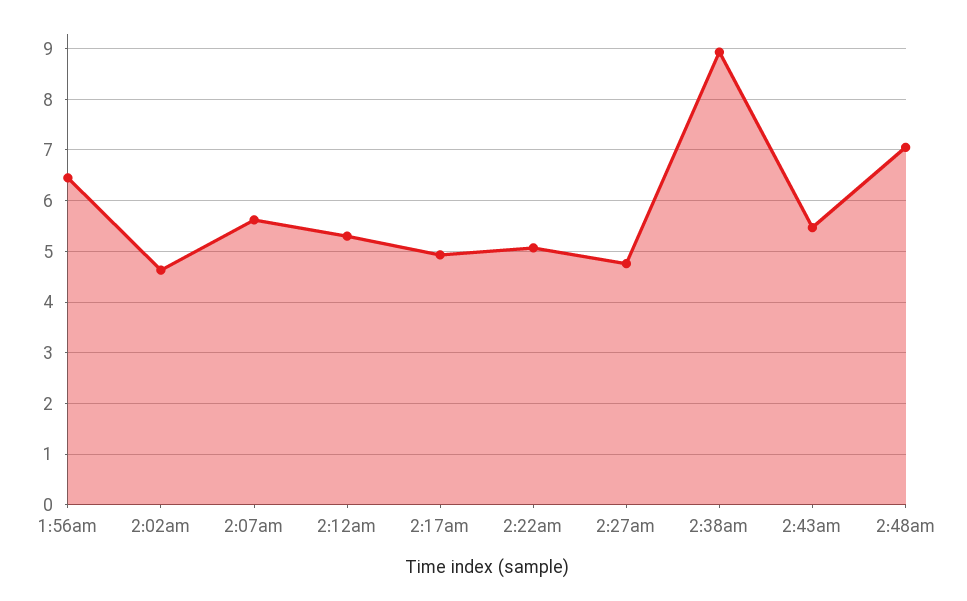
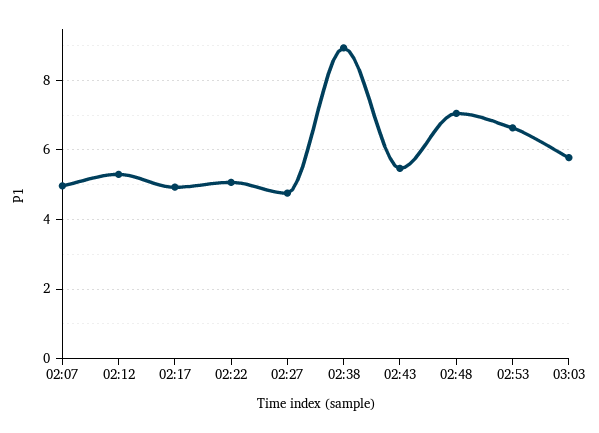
1:56am: 6.4 -> none
2:02am: 4.6 -> none
2:07am: 5.6 -> 5
02:53: none -> 6.6
03:03: none -> 5.8

